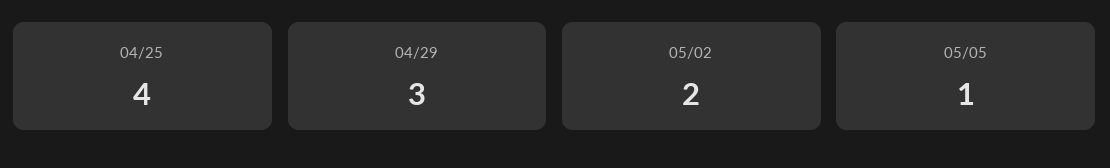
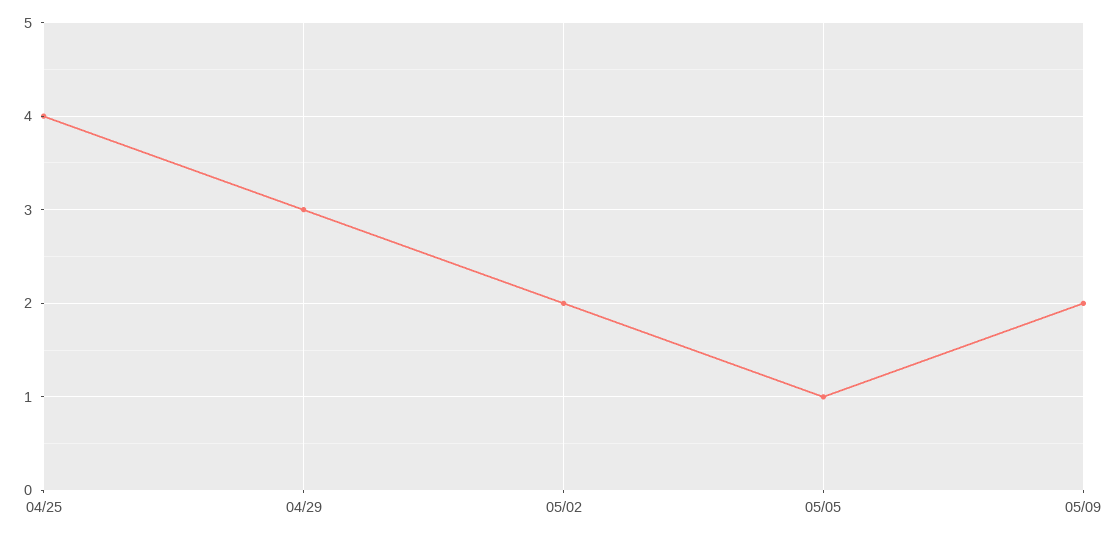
05/09: none -> 2

